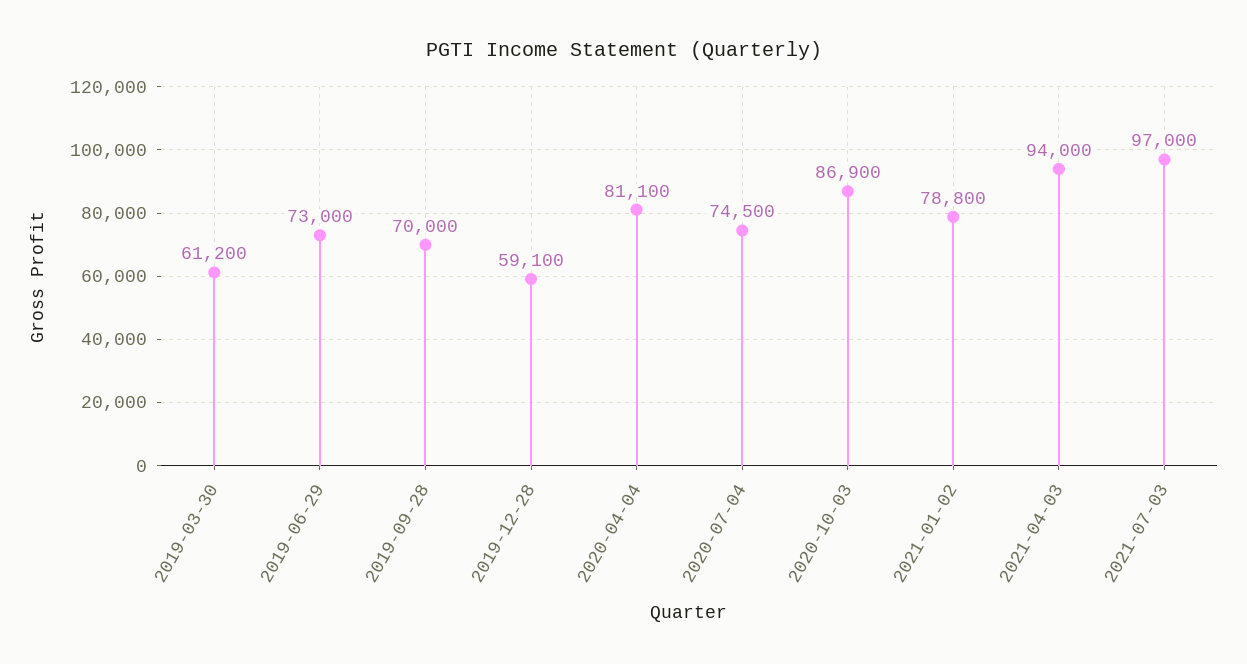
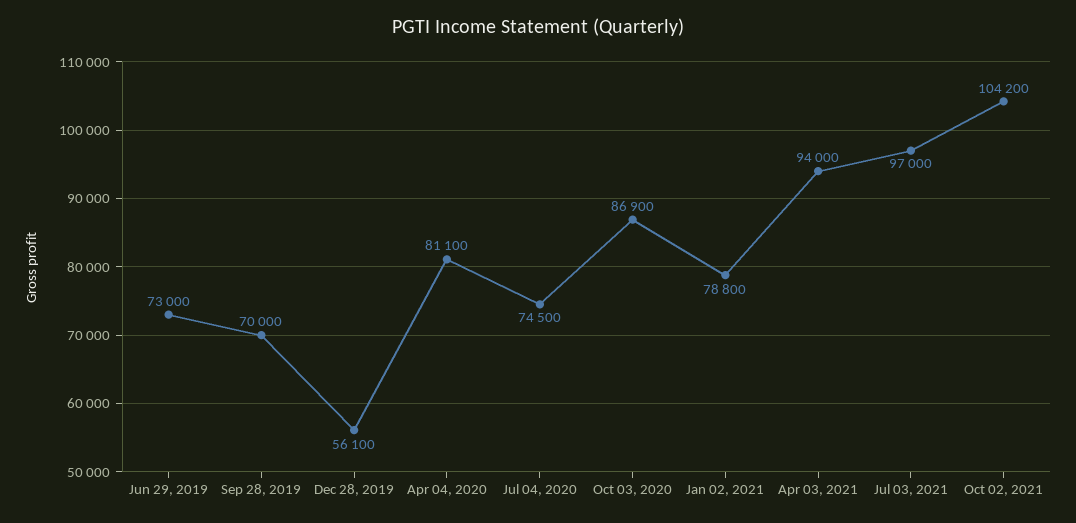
2019-03-30: 61200 -> none
2019-12-28: 59100 -> 56100
Oct 02, 2021: none -> 104200

